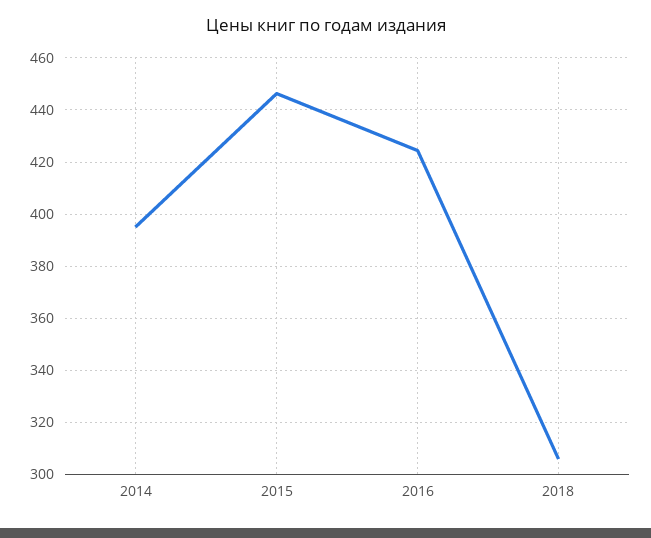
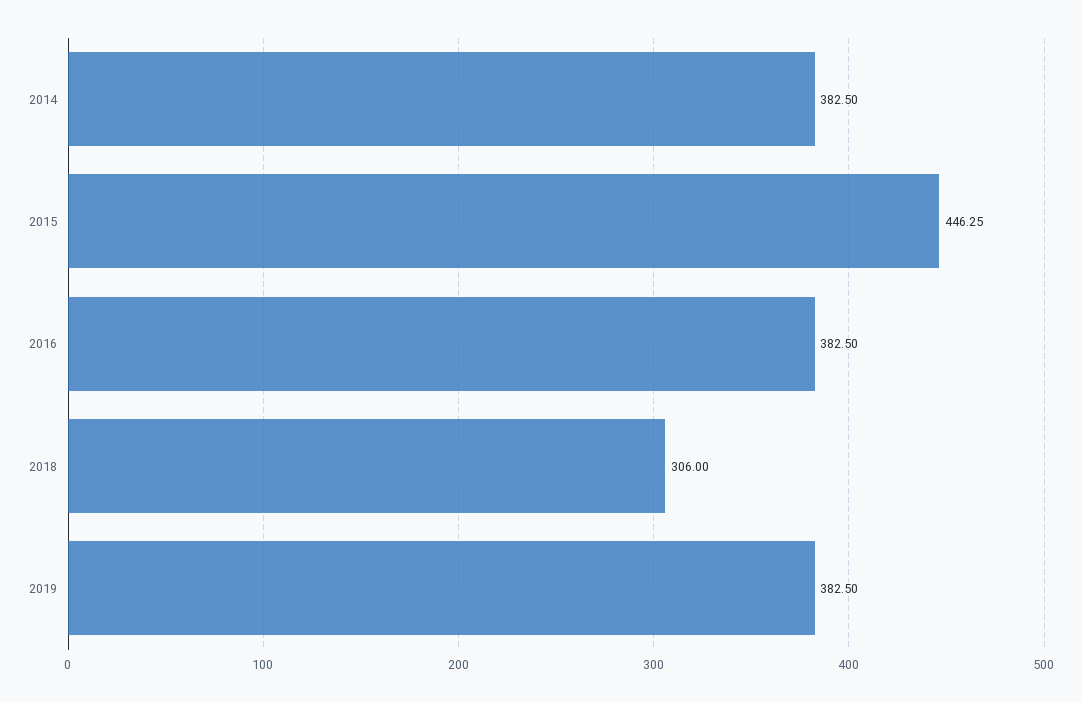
2014: 395 -> 382.5
2016: 425 -> 382.5
2019: none -> 382.5

